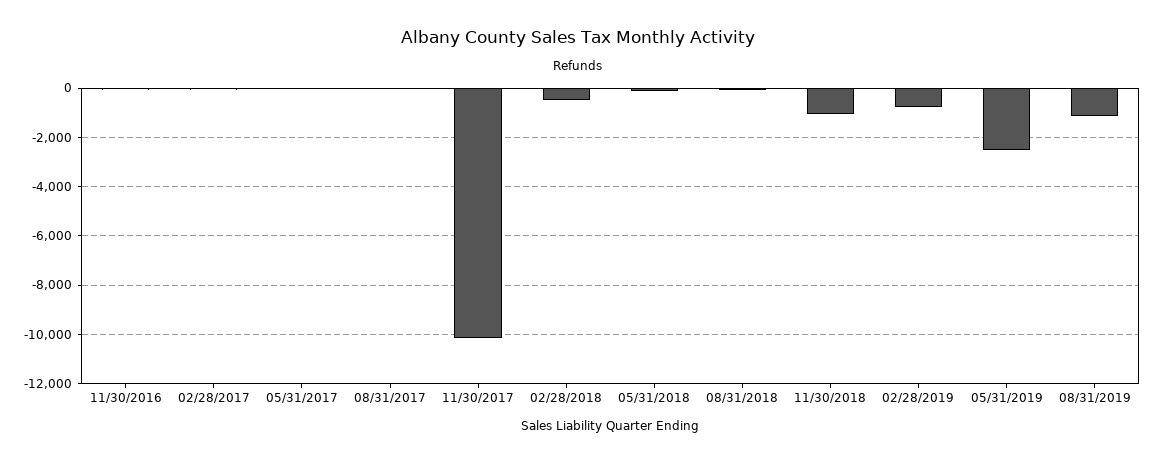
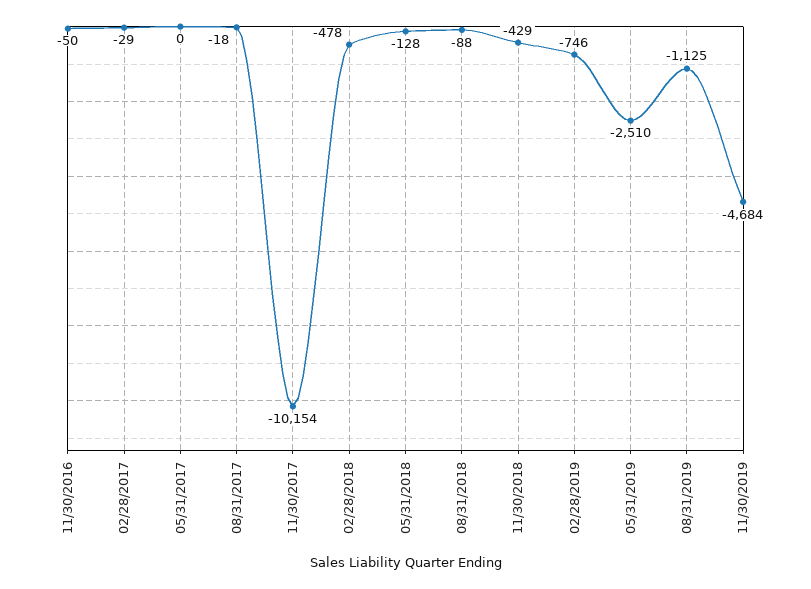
11/30/2018: -1000 -> -429
11/30/2019: none -> -4684

